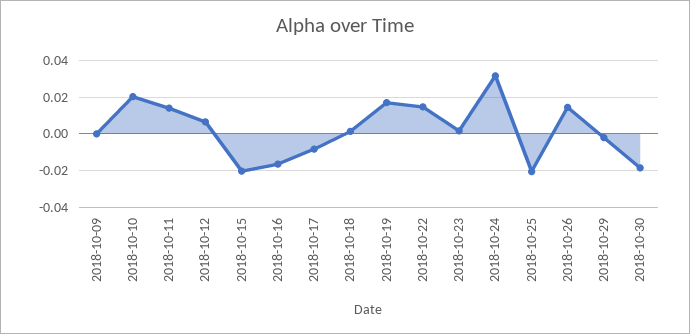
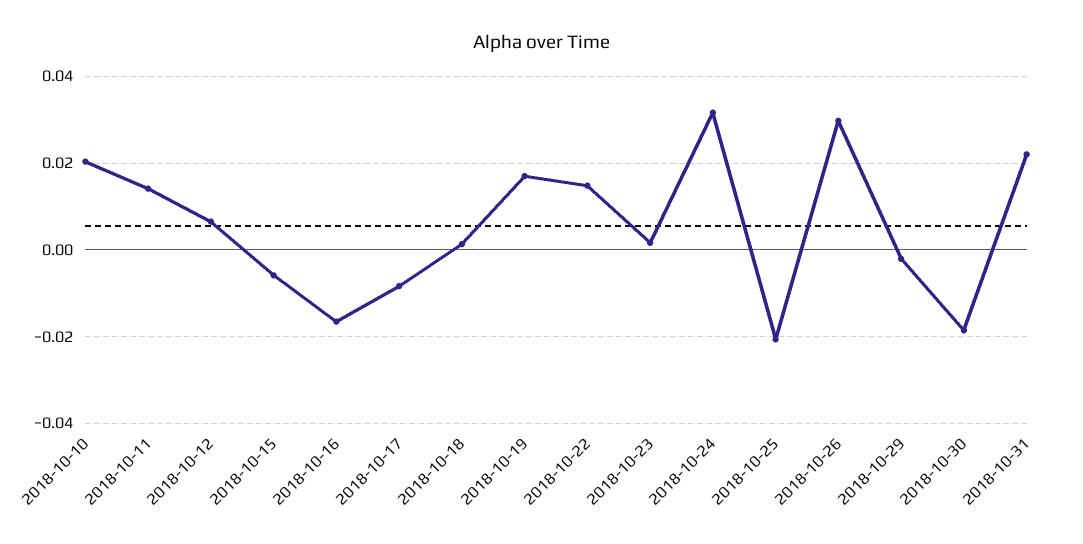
2018-10-09: 0 -> none
2018-10-15: -0.02 -> -0.006
2018-10-26: 0.015 -> 0.03
2018-10-31: none -> 0.022

